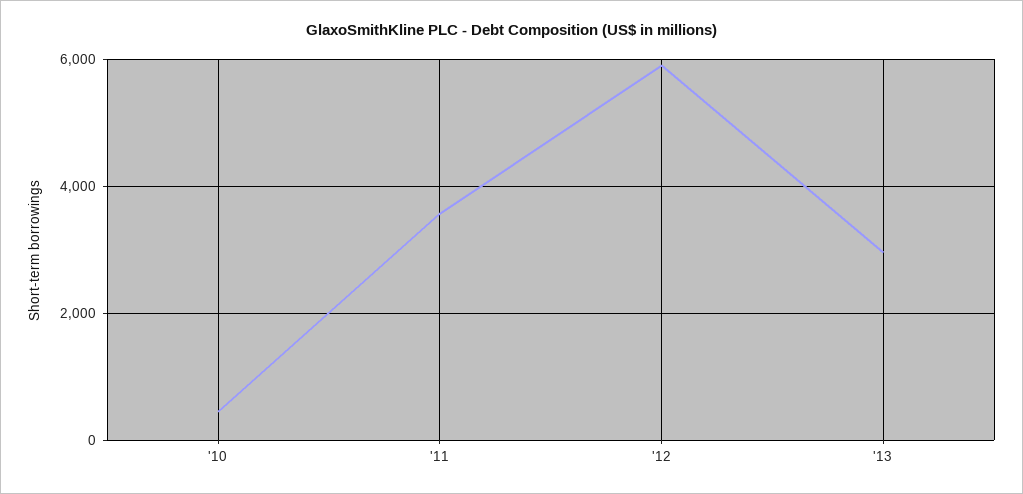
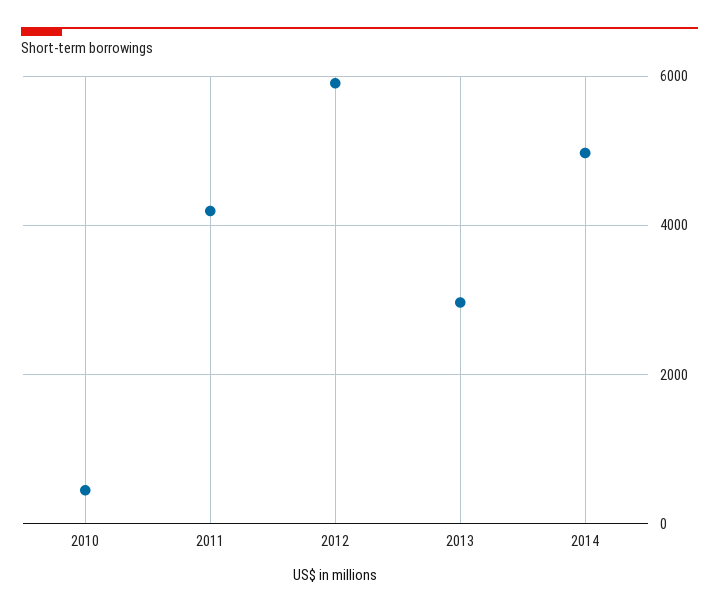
'11: 3600 -> 4200
2014: none -> 5000

